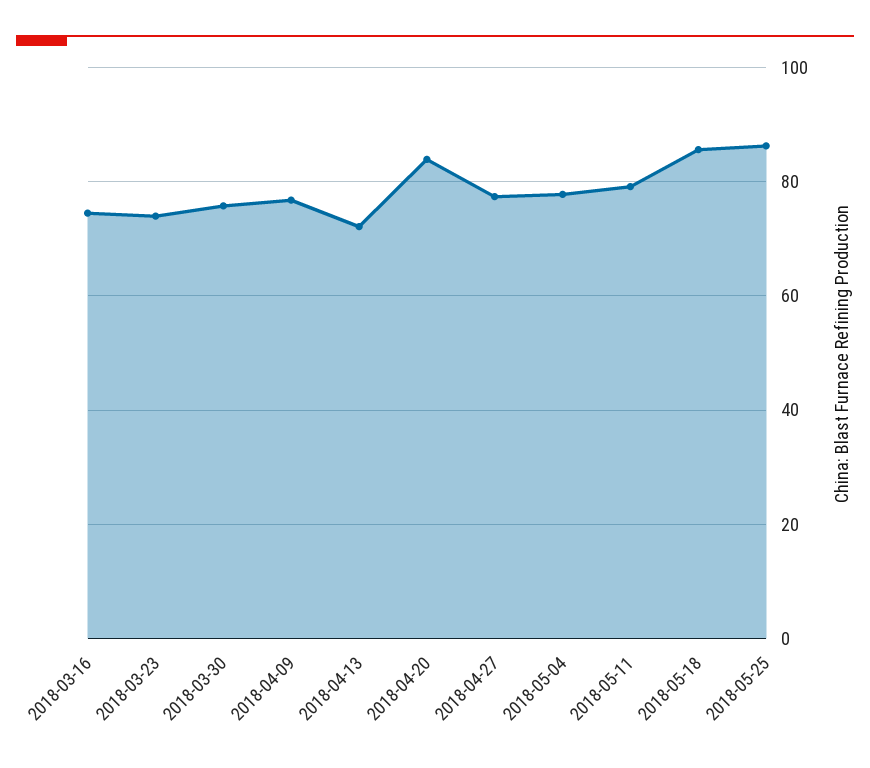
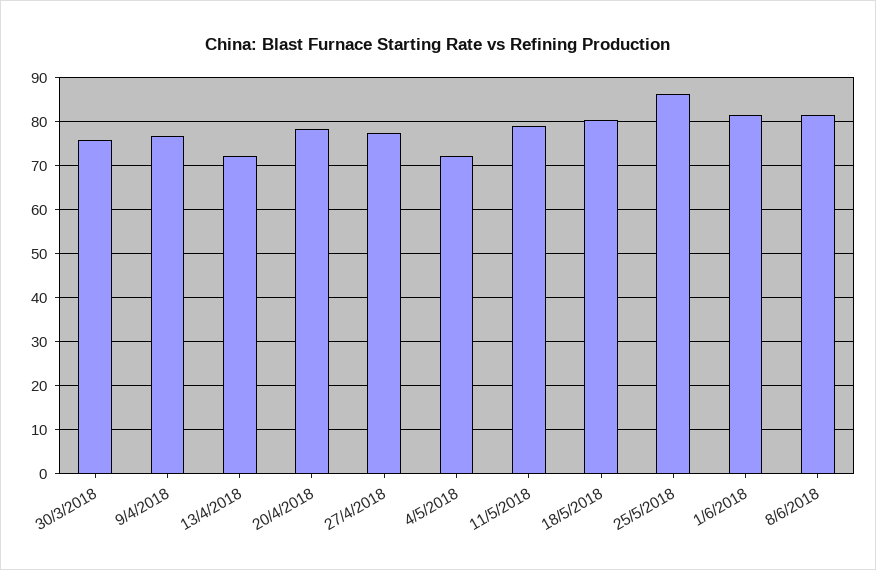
2018-03-16: 74 -> none
2018-03-23: 74 -> none
2018-04-20: 84 -> 78
2018-05-04: 78 -> 72
2018-05-18: 86 -> 80
1/6/2018: none -> 82
8/6/2018: none -> 82

